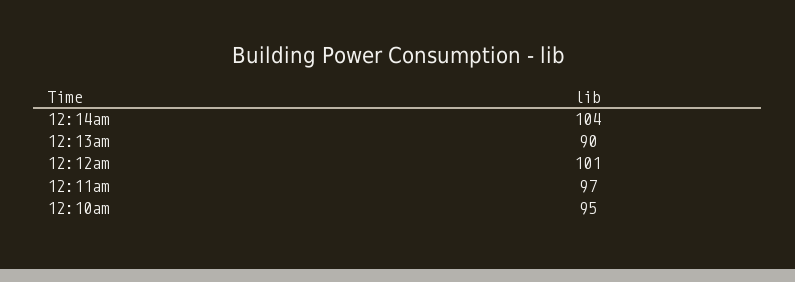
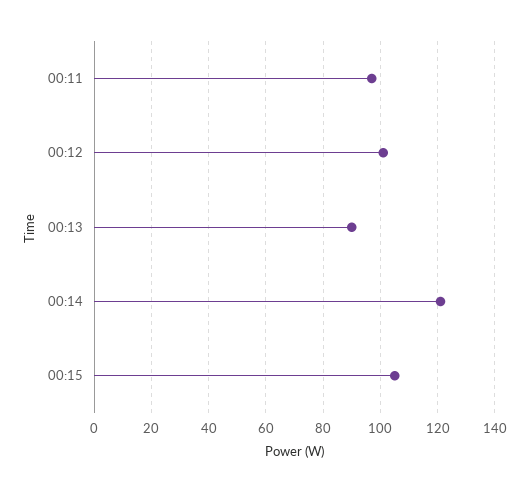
12:14am: 104 -> 120
12:10am: 95 -> none
00:15: none -> 105

